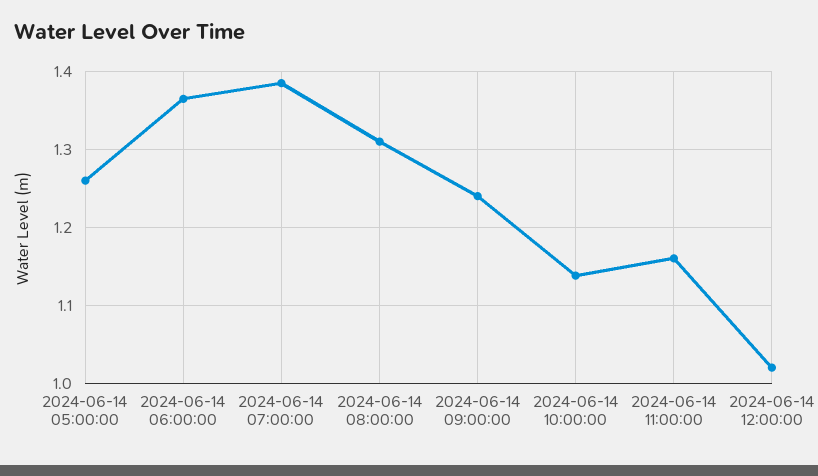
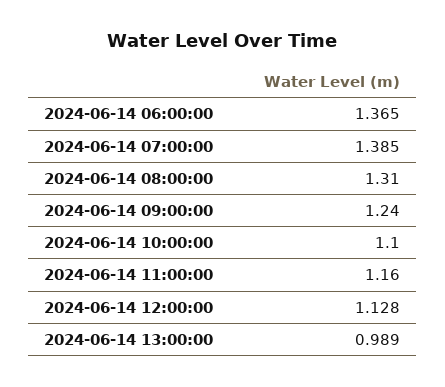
2024-06-14 05:00:00: 1.26 -> none
2024-06-14 10:00:00: 1.14 -> 1.1
2024-06-14 12:00:00: 1.02 -> 1.128
2024-06-14 13:00:00: none -> 0.989

